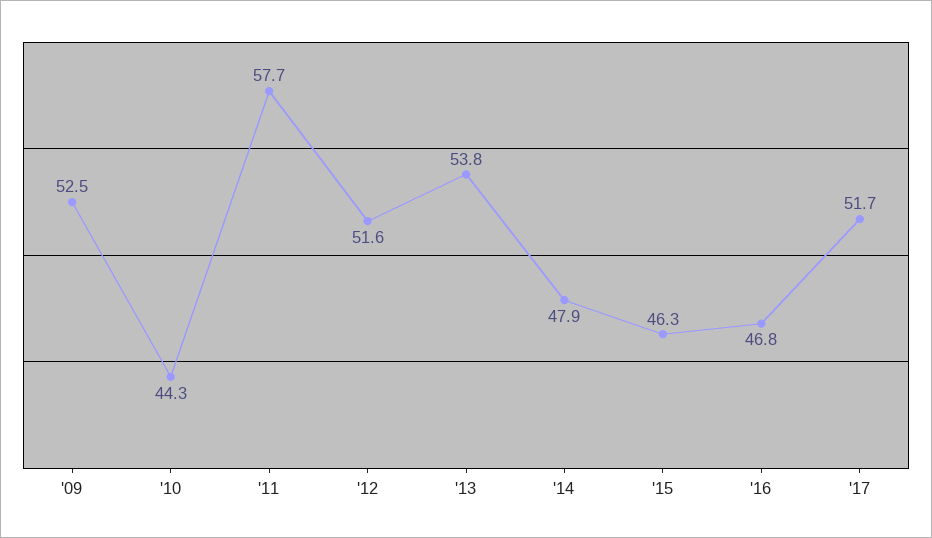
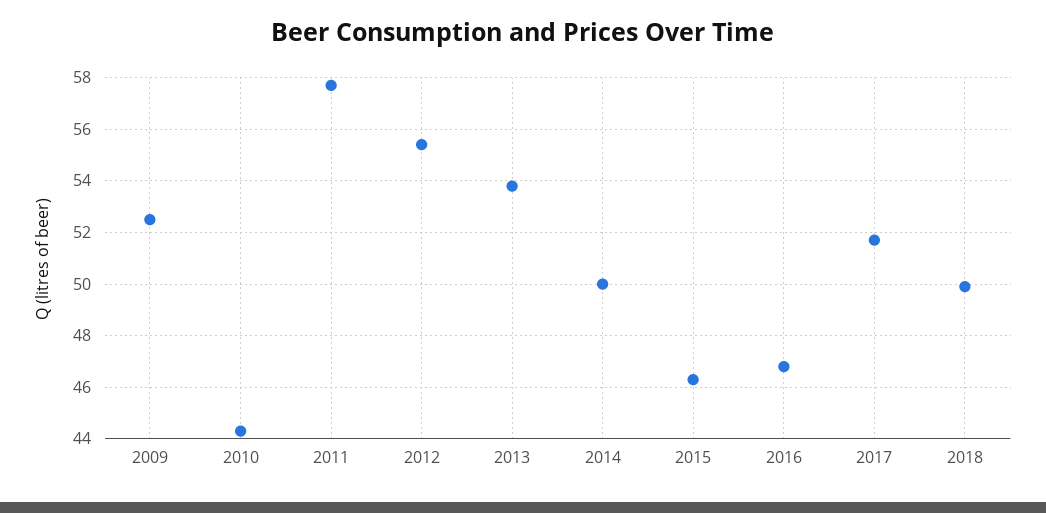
'12: 51.6 -> 55.5
'14: 47.9 -> 50
2018: none -> 50

